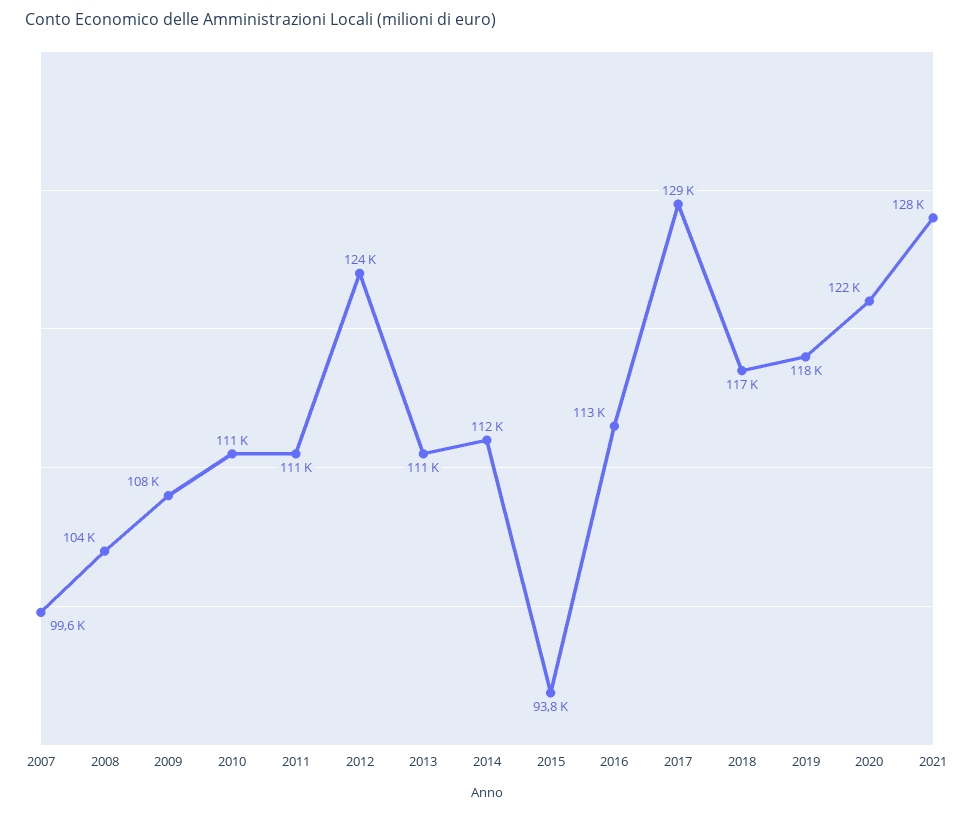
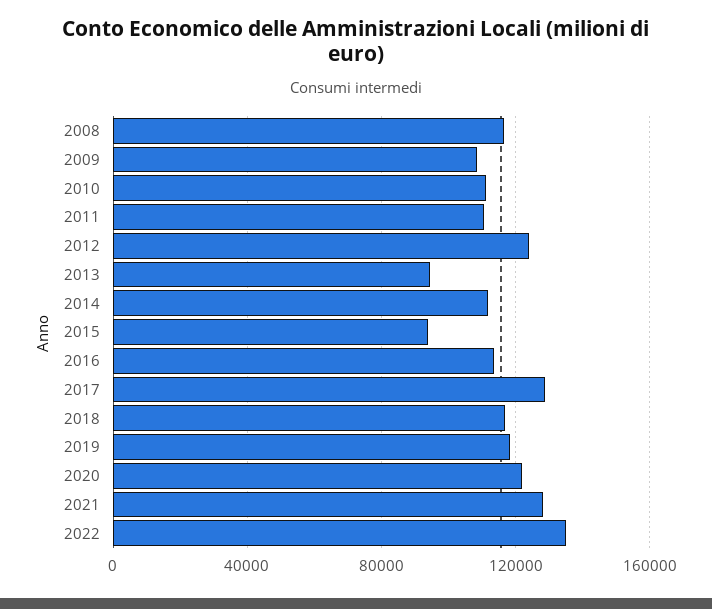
2007: 99600 -> none
2008: 104000 -> 115000
2013: 111000 -> 95000
2022: none -> 135000

